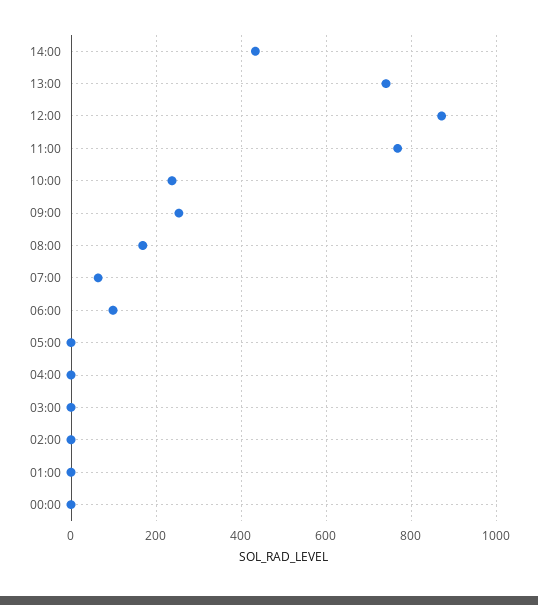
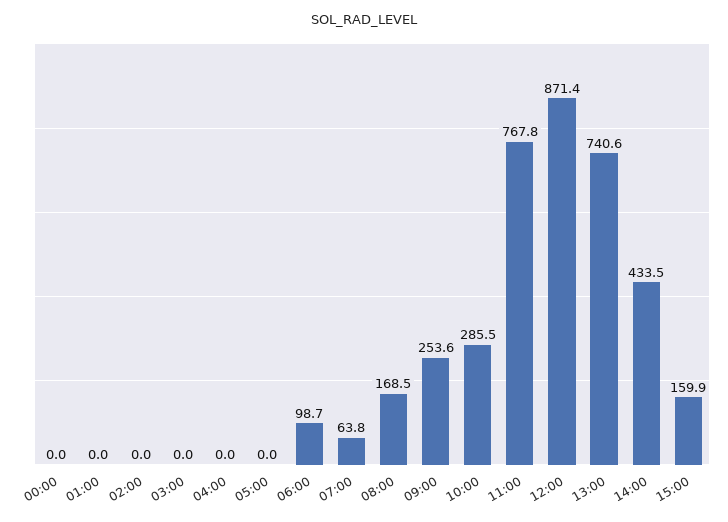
10:00: 240 -> 285.5
15:00: none -> 159.9

